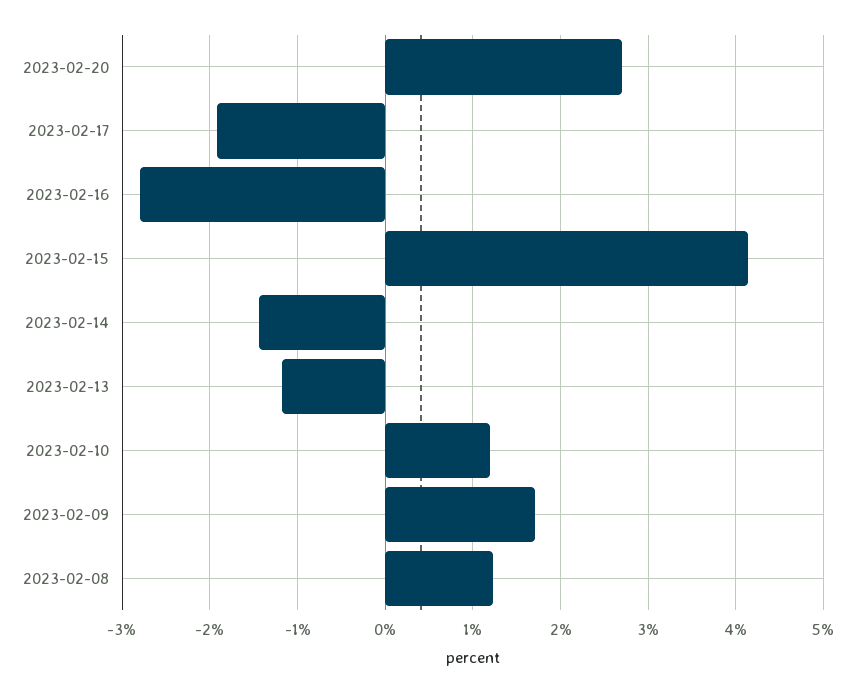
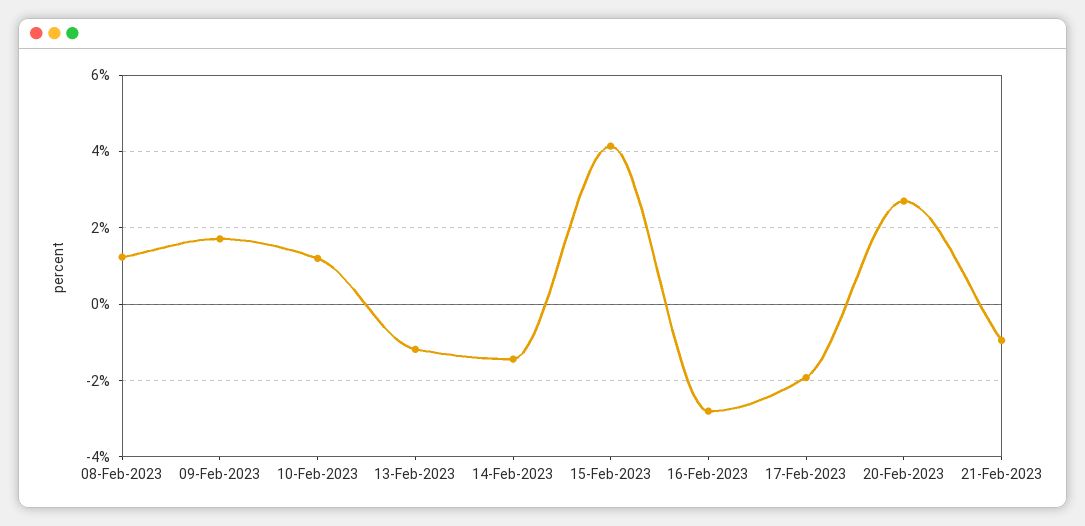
21-Feb-2023: none -> -1

